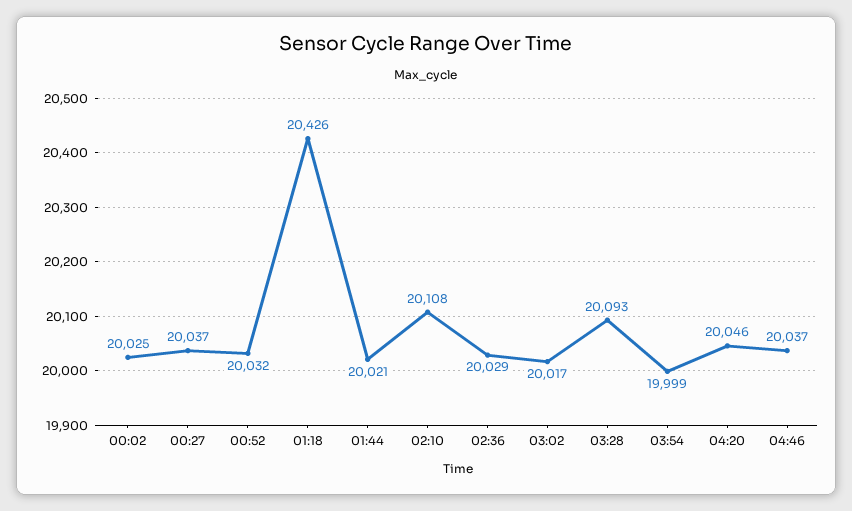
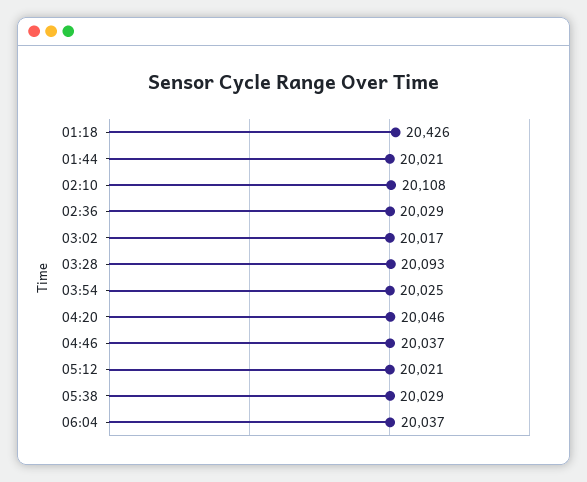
00:02: 20025 -> none
00:27: 20037 -> none
00:52: 20032 -> none
03:54: 19999 -> 20025
05:12: none -> 20021
05:38: none -> 20029
06:04: none -> 20037

